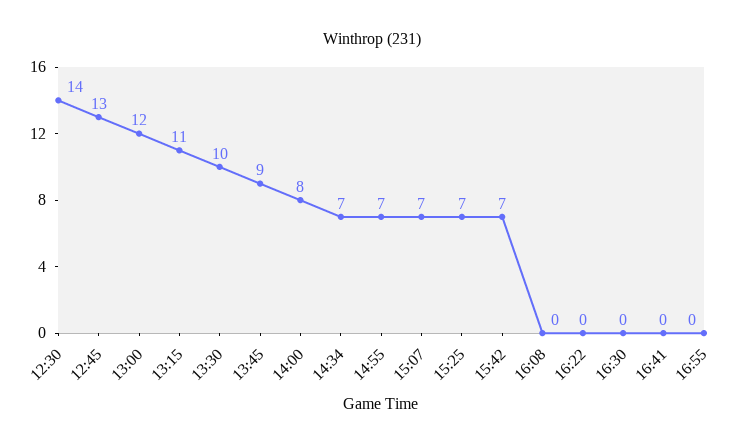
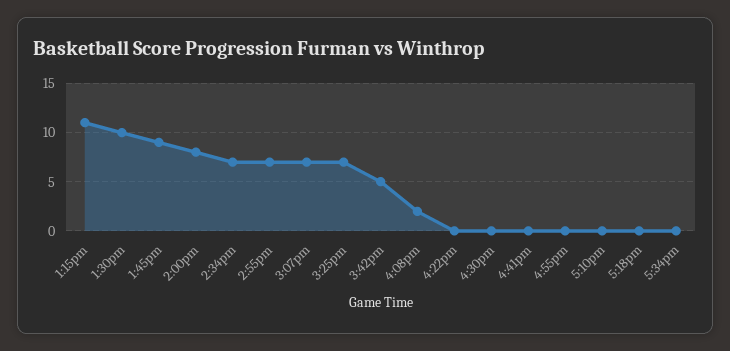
12:30: 14 -> none
12:45: 13 -> none
13:00: 12 -> none
15:42: 7 -> 5
16:08: 0 -> 2
5:10pm: none -> 0
5:18pm: none -> 0
5:34pm: none -> 0

